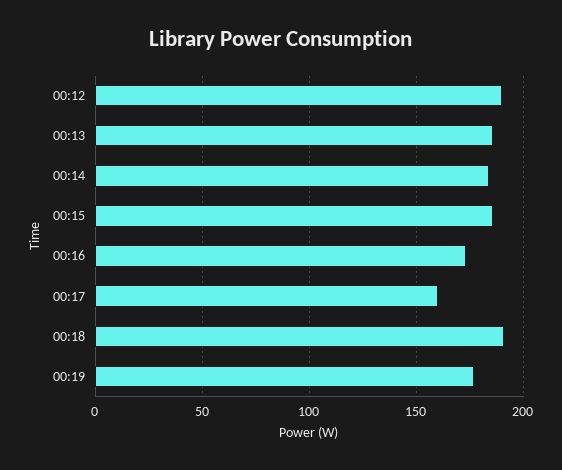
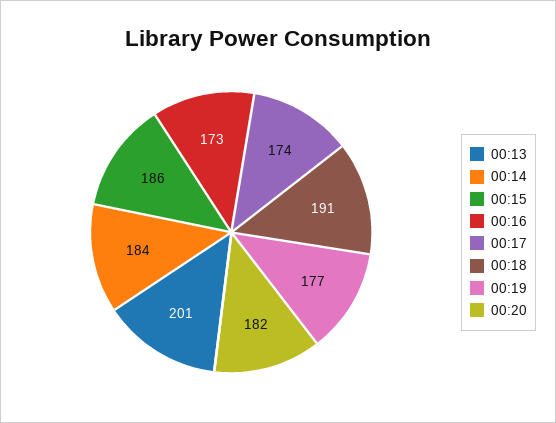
00:12: 190 -> none
00:13: 185 -> 201
00:17: 160 -> 174
00:20: none -> 182

